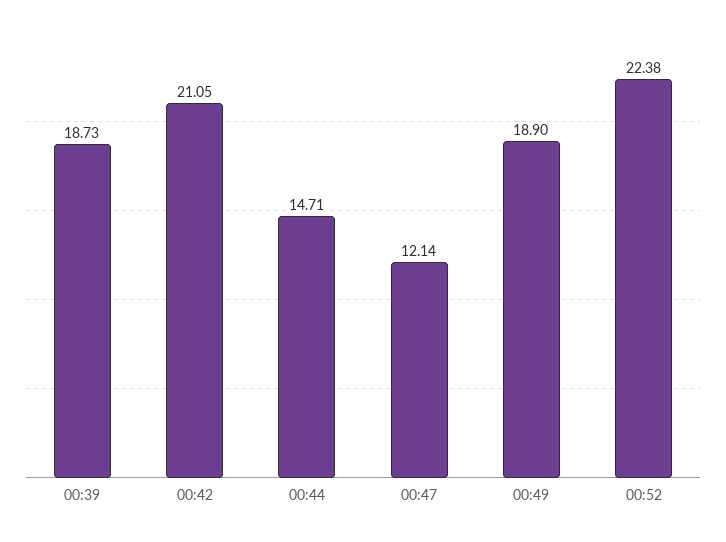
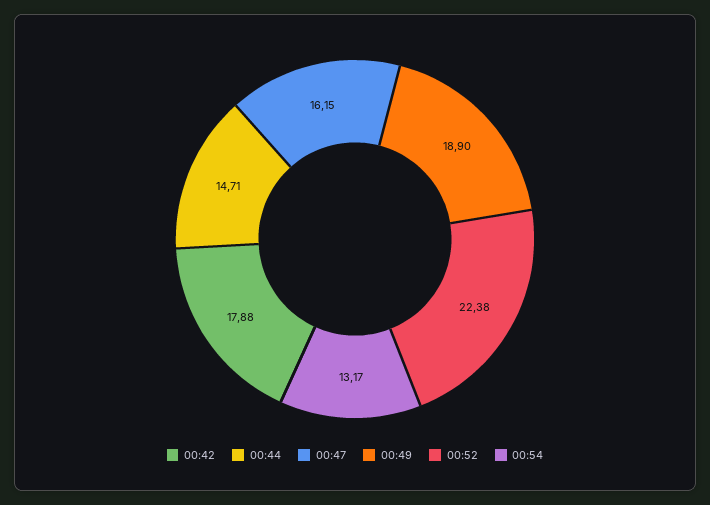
00:39: 18.73 -> none
00:42: 21.05 -> 17.88
00:47: 12.14 -> 16.15
00:54: none -> 13.17

